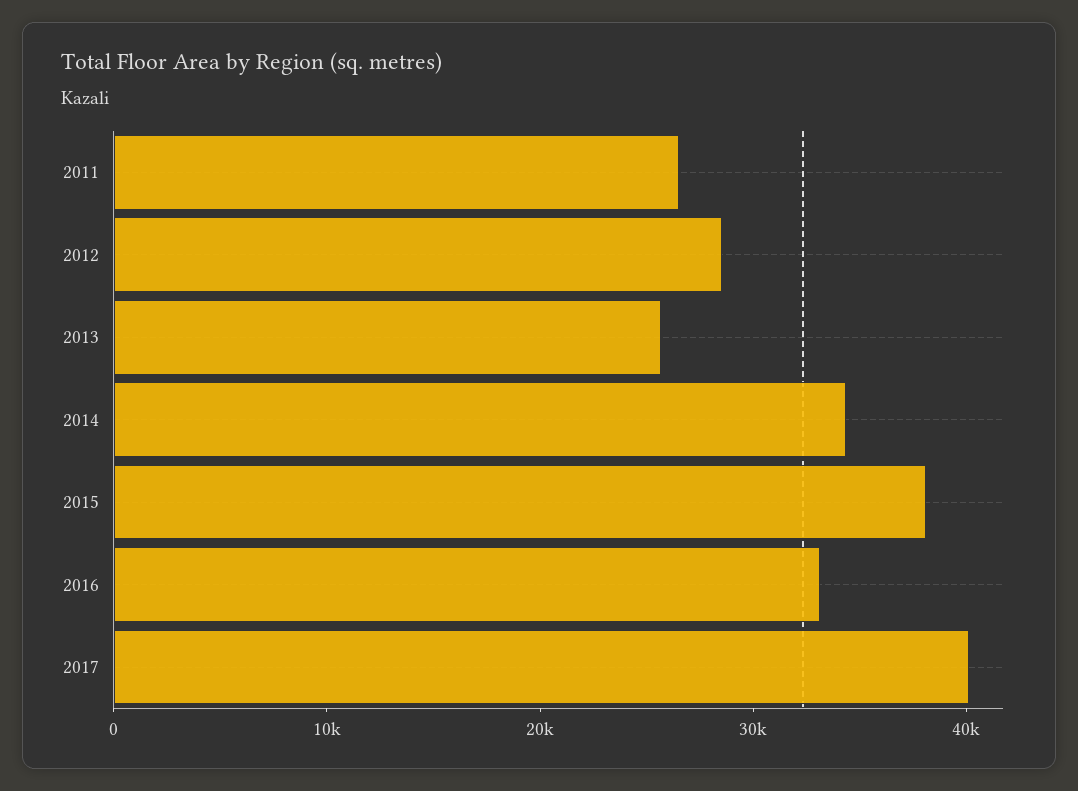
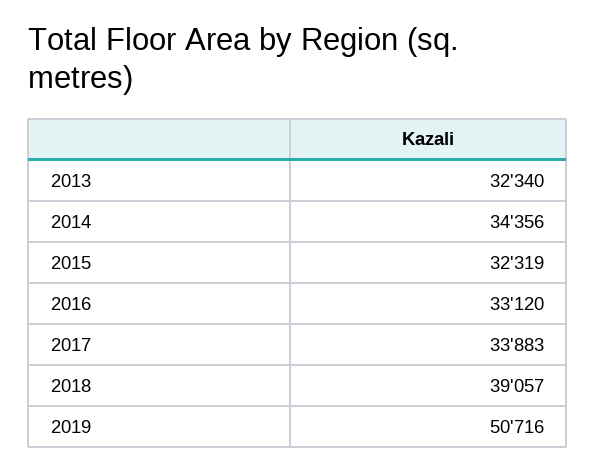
2011: 26000 -> none
2012: 28000 -> none
2013: 26000 -> 32340
2015: 38000 -> 32319
2017: 40000 -> 33883
2018: none -> 39057
2019: none -> 50716

